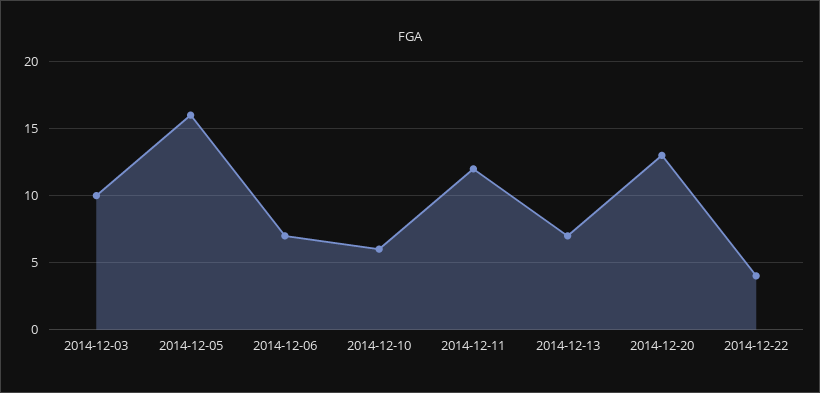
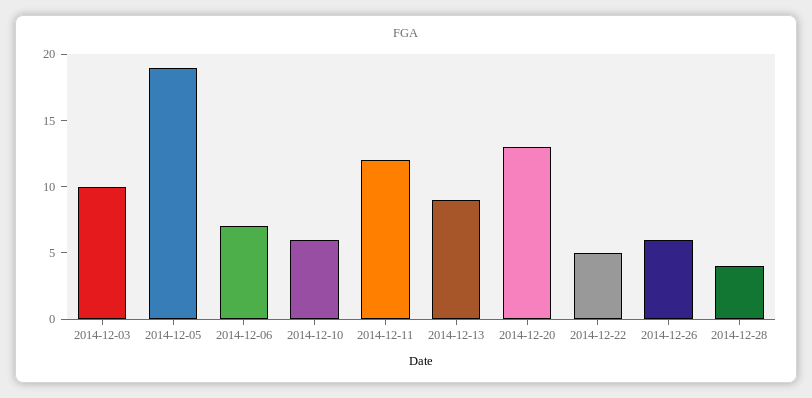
2014-12-05: 16 -> 19
2014-12-13: 7 -> 9
2014-12-22: 4 -> 5
2014-12-26: none -> 6
2014-12-28: none -> 4

